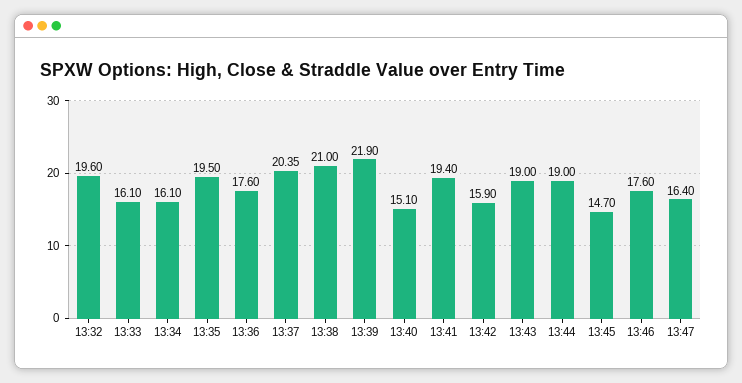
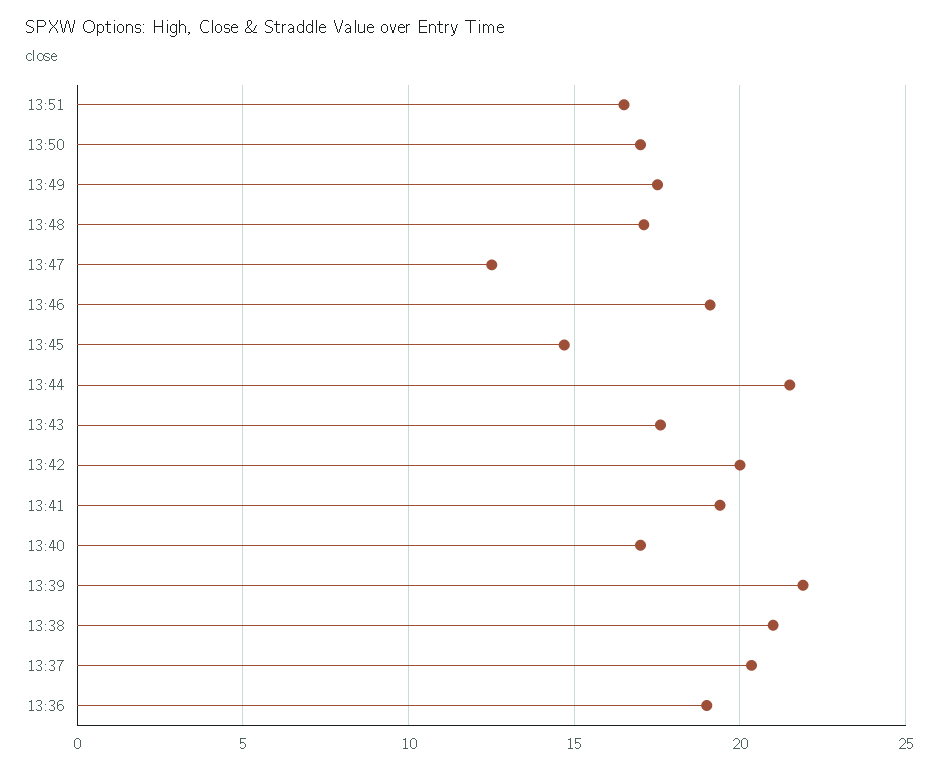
13:32: 19.6 -> none
13:33: 16.1 -> none
13:34: 16.1 -> none
13:35: 19.5 -> none
13:36: 17.6 -> 19
13:40: 15.1 -> 17
13:42: 15.9 -> 20
13:43: 19 -> 17.5
13:44: 19 -> 21.5
13:46: 17.6 -> 19
13:47: 16.4 -> 12.5
13:51: none -> 16.5
13:50: none -> 17
13:49: none -> 17.5
13:48: none -> 17

